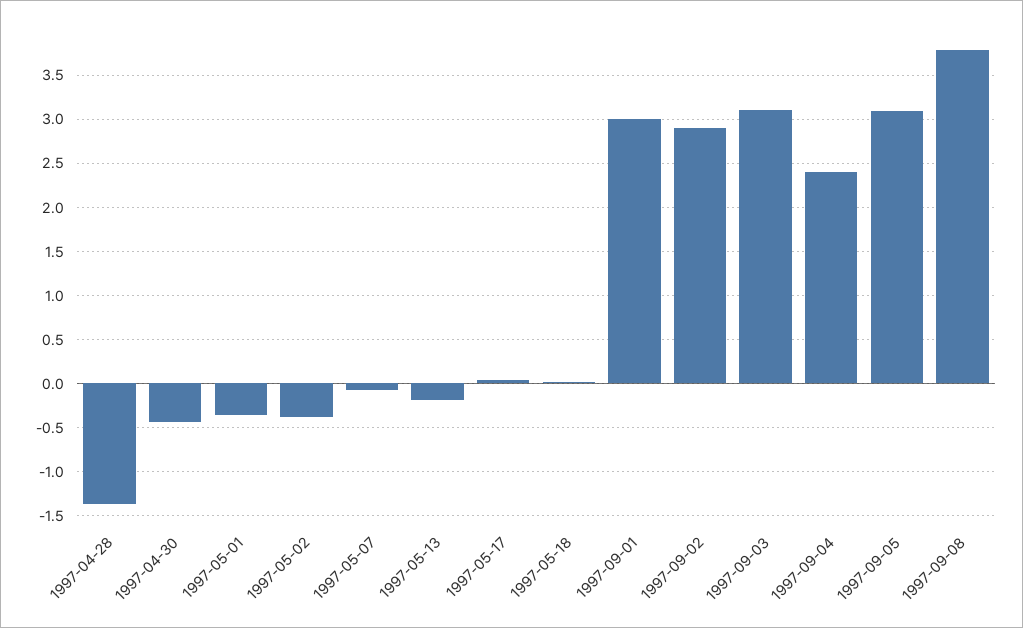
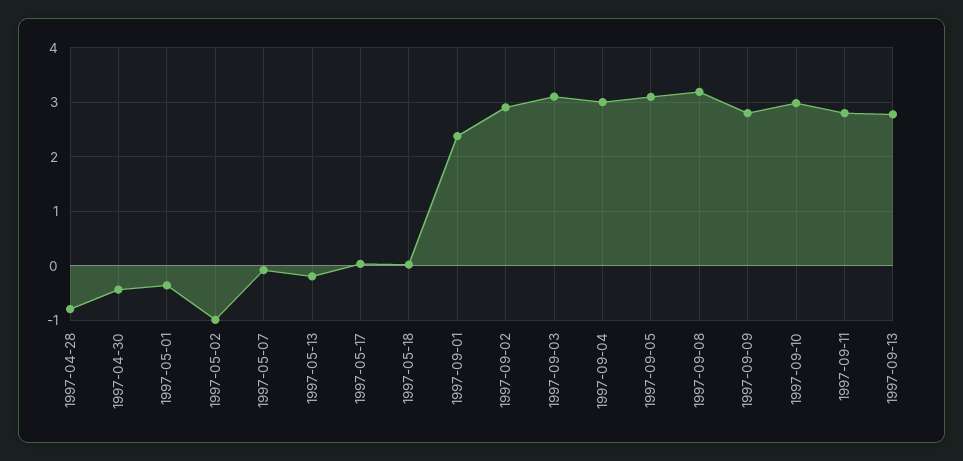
1997-04-28: -1.4 -> -0.8
1997-05-02: -0.4 -> -1
1997-09-01: 3 -> 2.4
1997-09-04: 2.4 -> 3
1997-09-08: 3.8 -> 3.2
1997-09-09: none -> 2.8
1997-09-10: none -> 3
1997-09-11: none -> 2.8
1997-09-13: none -> 2.8

